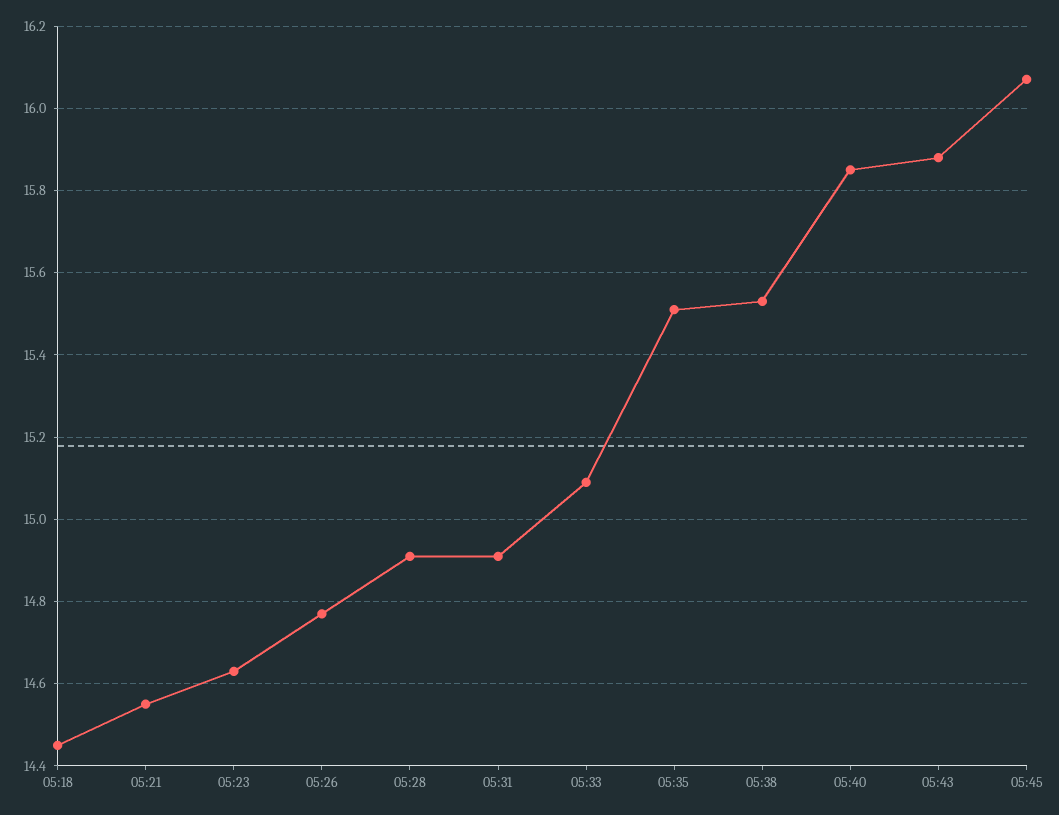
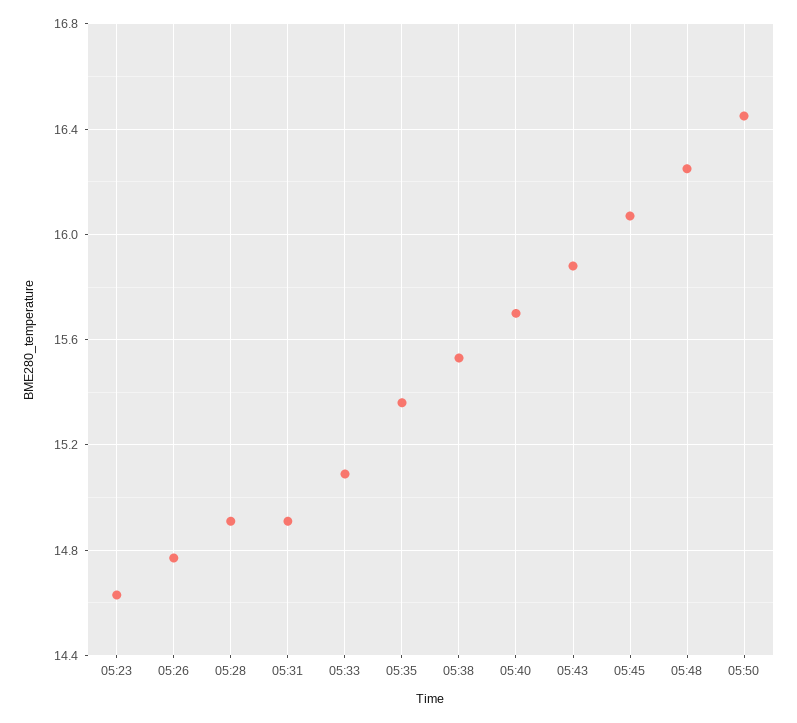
05:18: 14.45 -> none
05:21: 14.55 -> none
05:35: 15.5 -> 15.35
05:40: 15.85 -> 15.7
05:48: none -> 16.25
05:50: none -> 16.45

